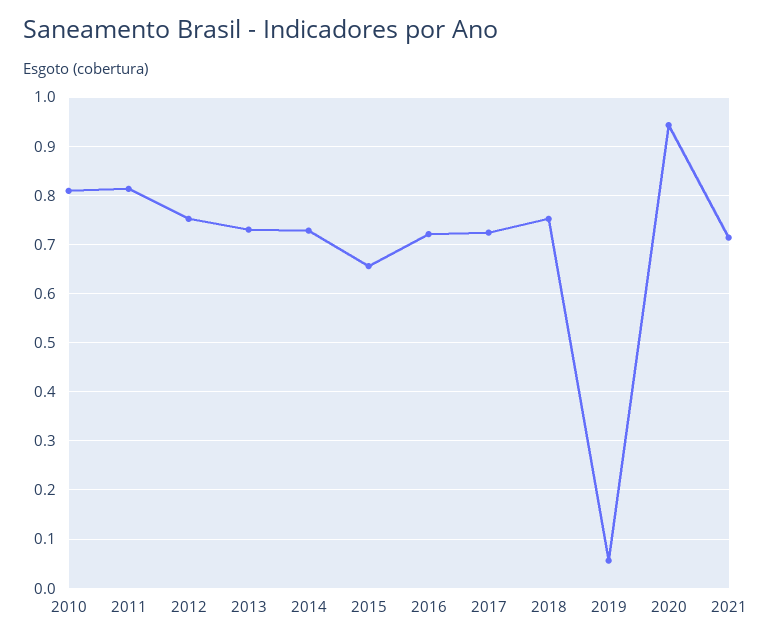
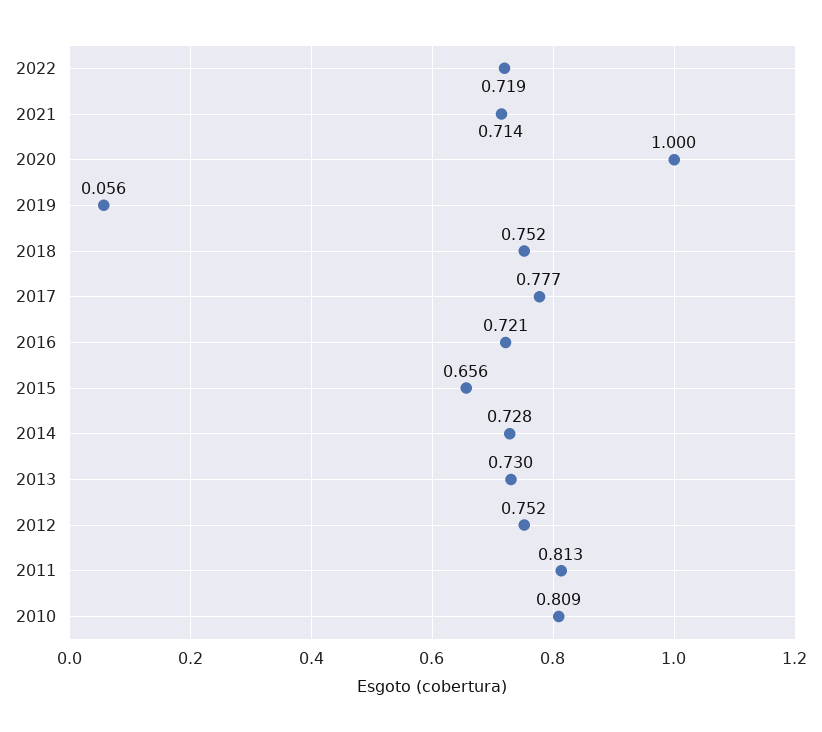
2017: 0.72 -> 0.777
2020: 0.94 -> 1
2022: none -> 0.719

